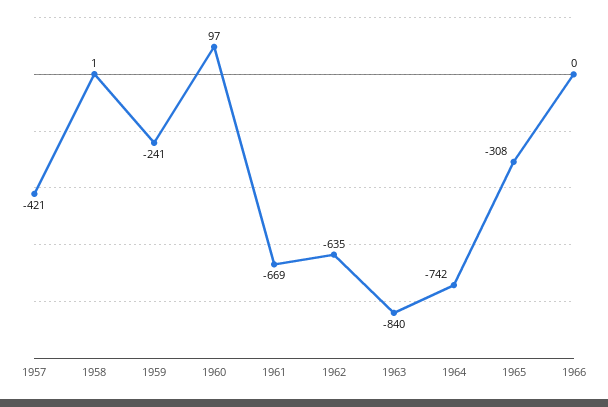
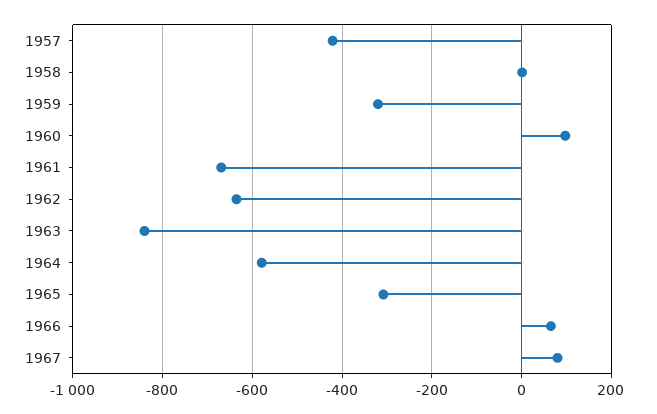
1959: -241 -> -320
1964: -742 -> -580
1966: 0 -> 60
1967: none -> 80

